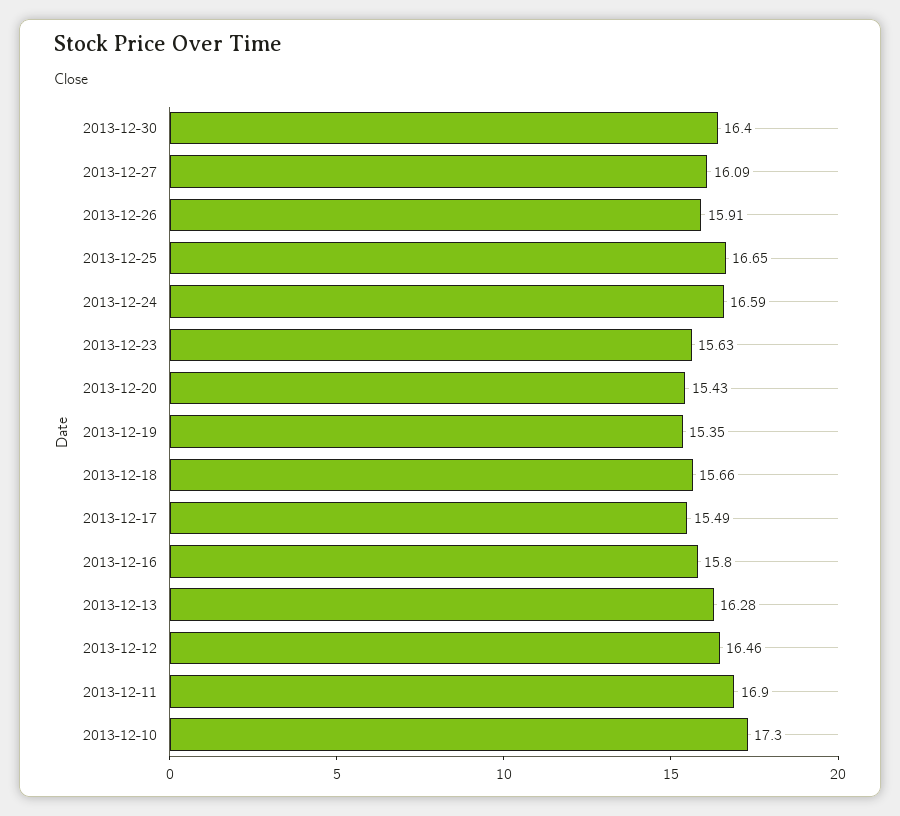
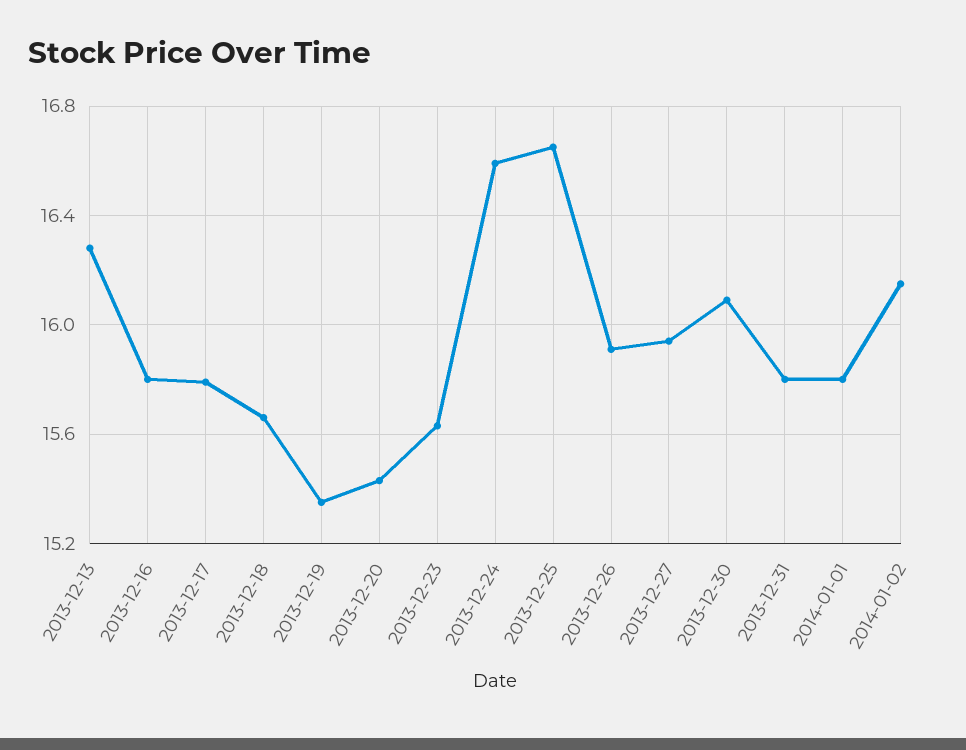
2013-12-30: 16.4 -> 16.1
2013-12-27: 16.09 -> 15.95
2013-12-17: 15.49 -> 15.8
2013-12-12: 16.46 -> none
2013-12-11: 16.9 -> none
2013-12-10: 17.3 -> none
2013-12-31: none -> 15.8
2014-01-01: none -> 15.8
2014-01-02: none -> 16.15

